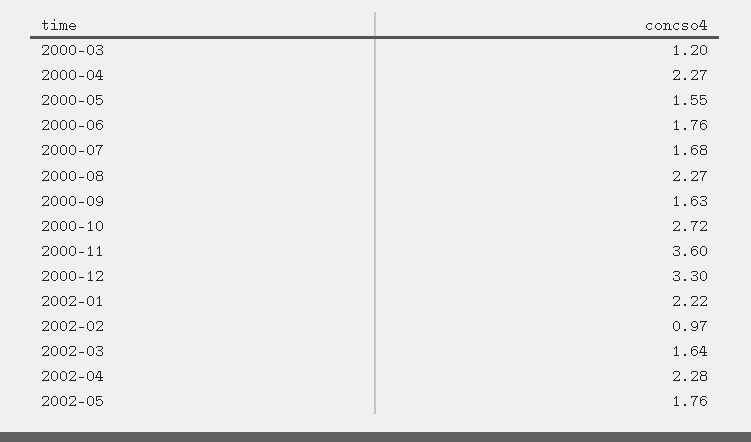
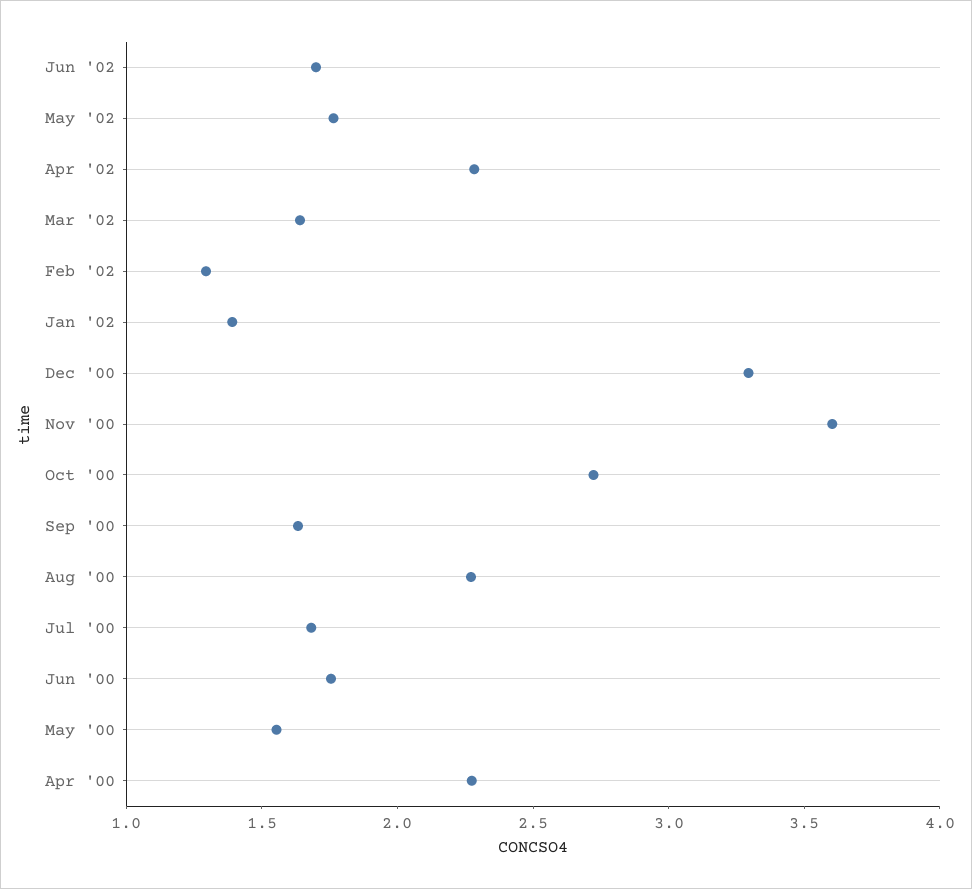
2000-03: 1.2 -> none
2002-01: 2.22 -> 1.4
2002-02: 0.97 -> 1.3
Jun '02: none -> 1.7

